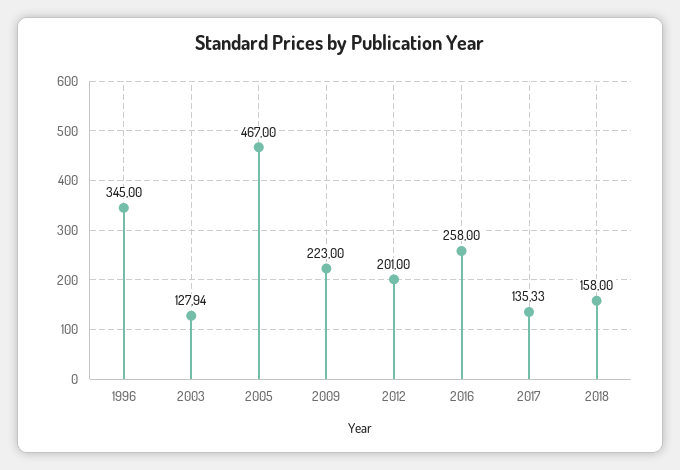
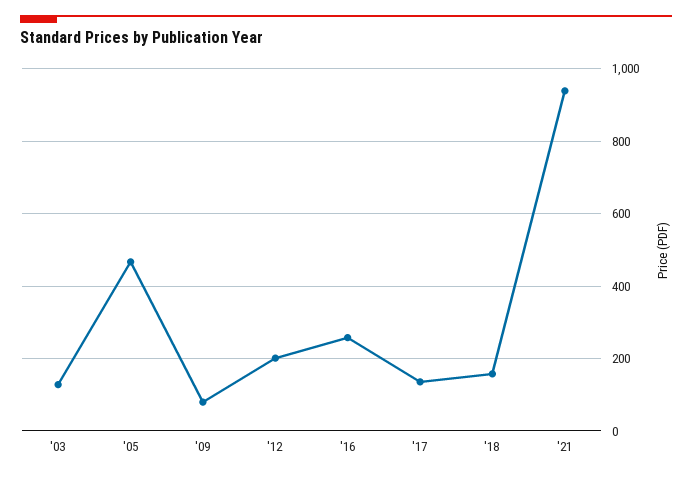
1996: 345 -> none
2009: 223 -> 80
'21: none -> 940

